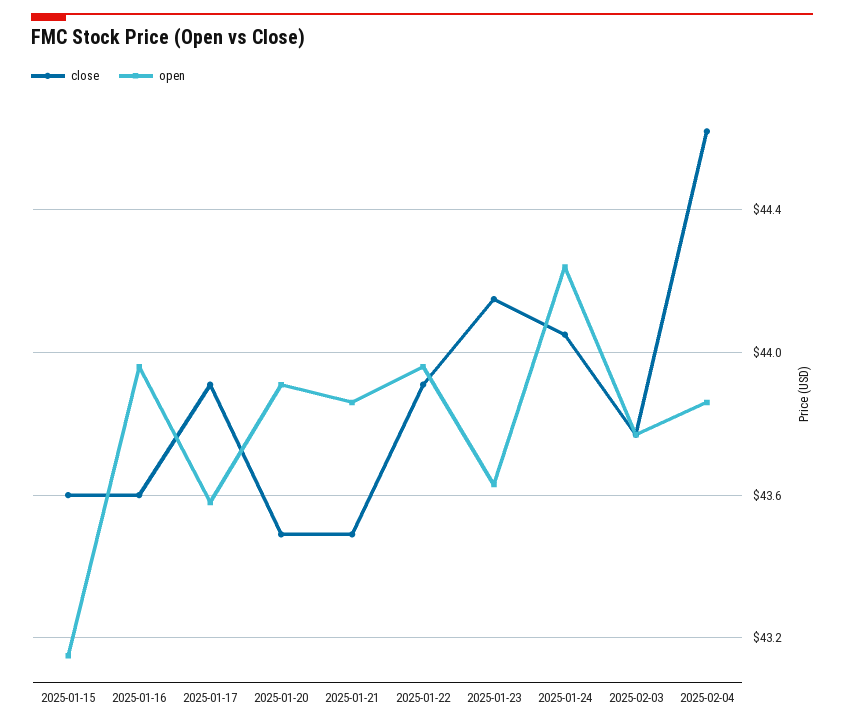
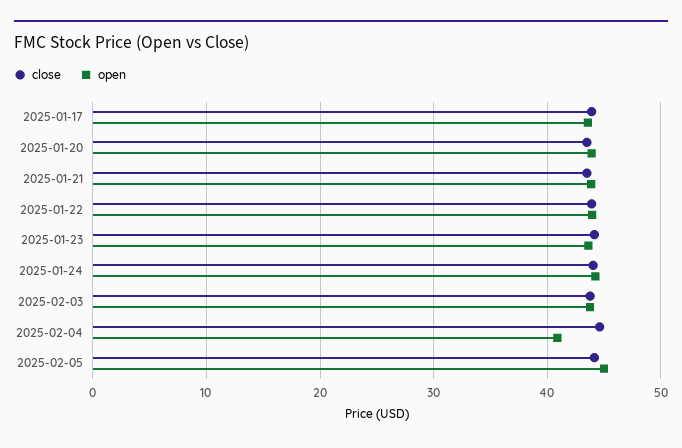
close, 2025-01-15: 43.6 -> none
open, 2025-01-15: 43.15 -> none
close, 2025-01-16: 43.6 -> none
open, 2025-01-16: 43.95 -> none
open, 2025-02-04: 43.85 -> 41
close, 2025-02-05: none -> 44
open, 2025-02-05: none -> 45

